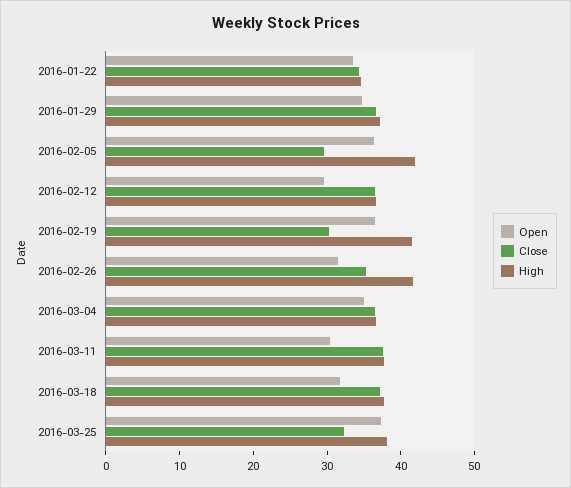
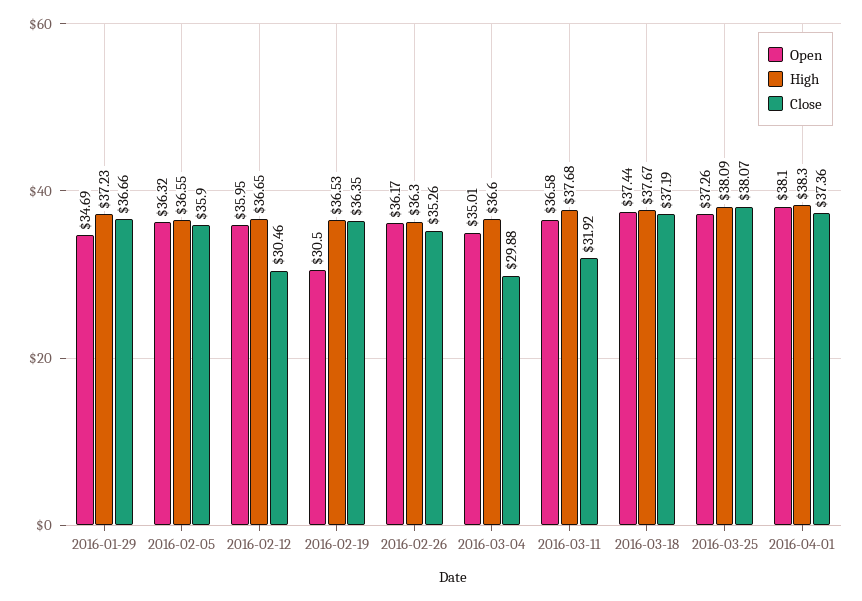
Open, 2016-01-22: 34 -> none
Close, 2016-01-22: 34 -> none
High, 2016-01-22: 34 -> none
Close, 2016-02-05: 30 -> 35.9
High, 2016-02-05: 42 -> 36.55
Open, 2016-02-12: 30 -> 35.95
Close, 2016-02-12: 36 -> 30.46
Open, 2016-02-19: 36 -> 30.5
Close, 2016-02-19: 30 -> 36.35
High, 2016-02-19: 42 -> 36.53
Open, 2016-02-26: 32 -> 36.17
High, 2016-02-26: 42 -> 36.3
Close, 2016-03-04: 36 -> 29.88
Open, 2016-03-11: 30 -> 36.58
Close, 2016-03-11: 38 -> 31.92
Open, 2016-03-18: 32 -> 37.44
Close, 2016-03-25: 32 -> 38.07
Open, 2016-04-01: none -> 38.1
High, 2016-04-01: none -> 38.3
Close, 2016-04-01: none -> 37.36

